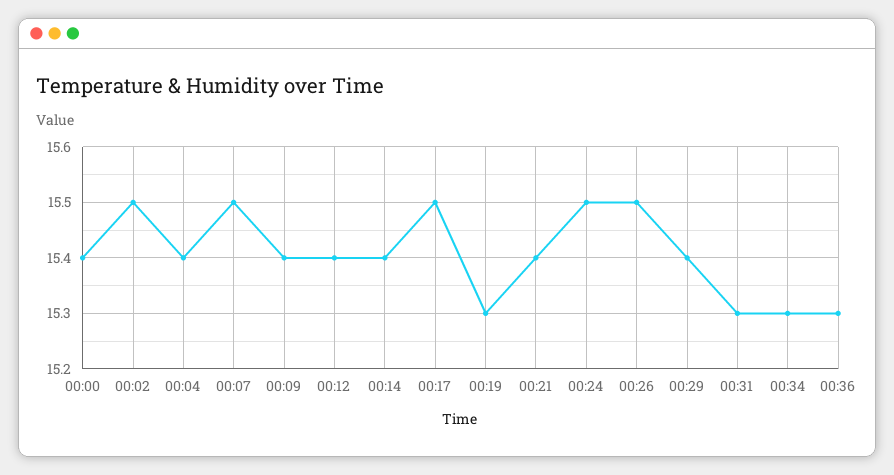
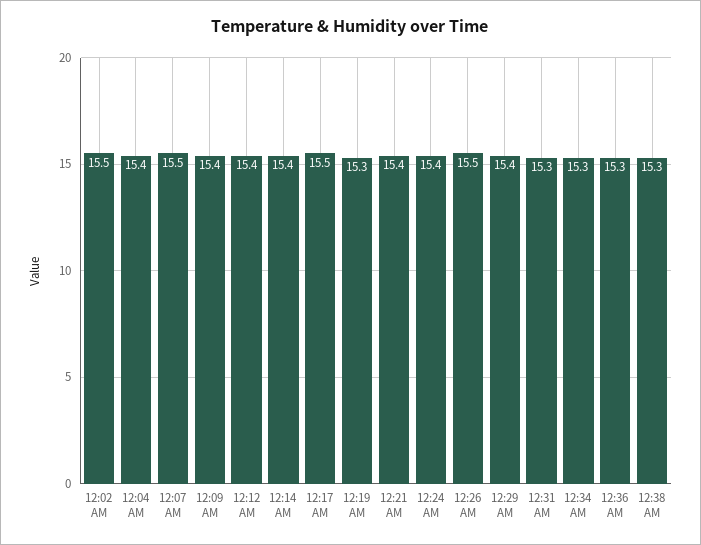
00:00: 15.4 -> none
00:24: 15.5 -> 15.4
12:38 AM: none -> 15.3

